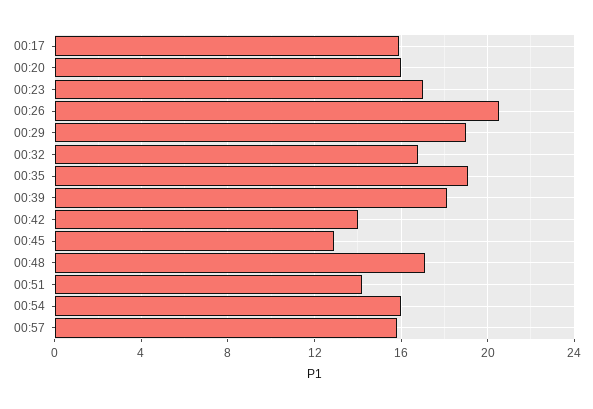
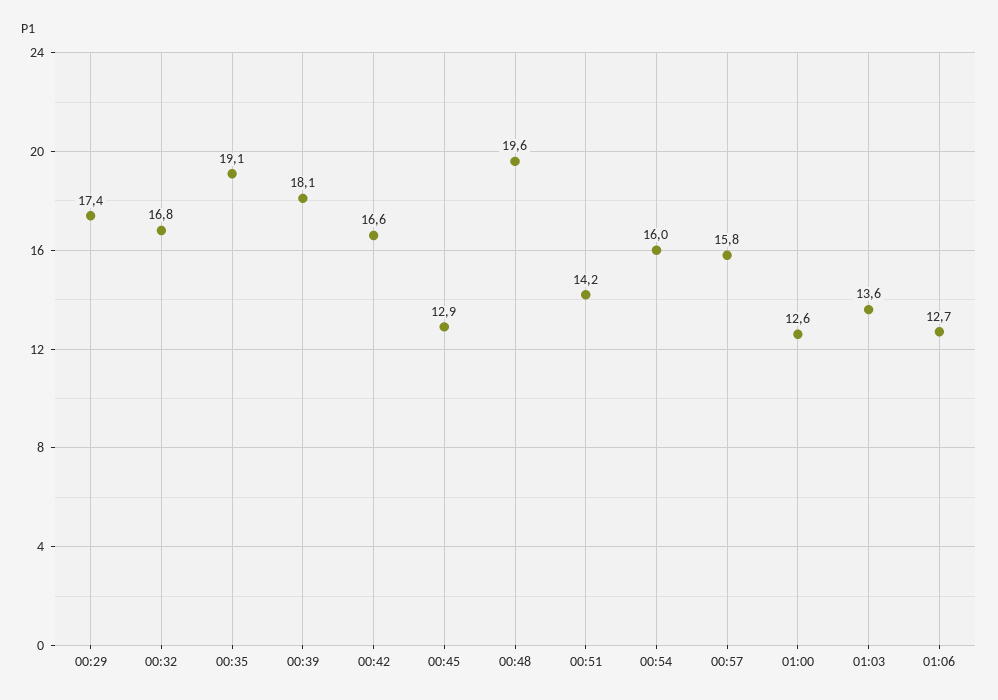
00:17: 16 -> none
00:20: 16 -> none
00:23: 17 -> none
00:26: 20.5 -> none
00:29: 19 -> 17.4
00:42: 14 -> 16.6
00:48: 17 -> 19.6
01:00: none -> 12.6
01:03: none -> 13.6
01:06: none -> 12.7

